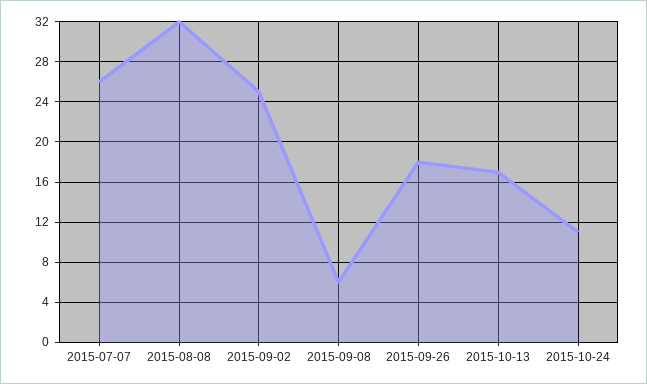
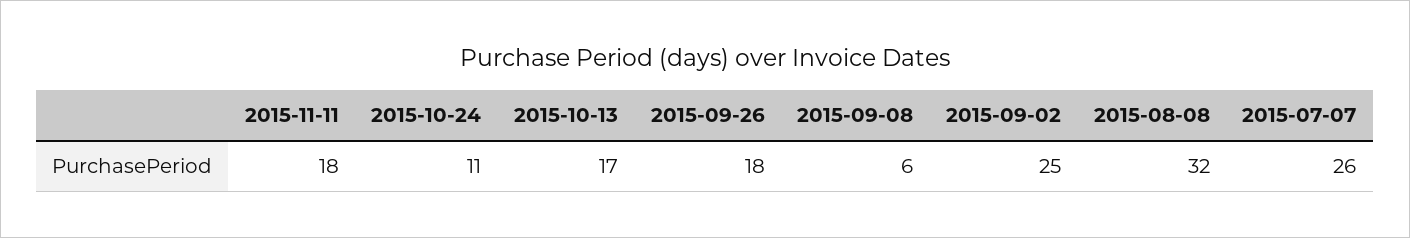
2015-11-11: none -> 18

